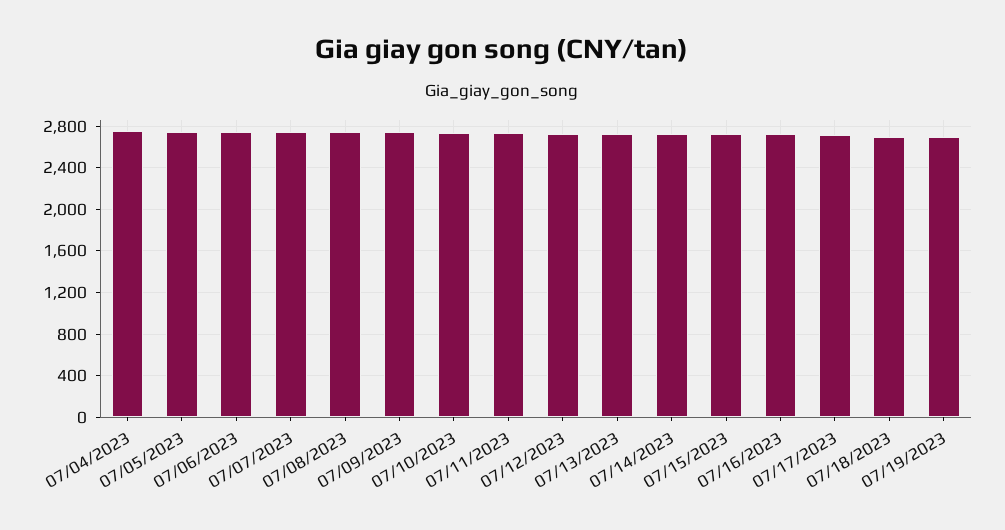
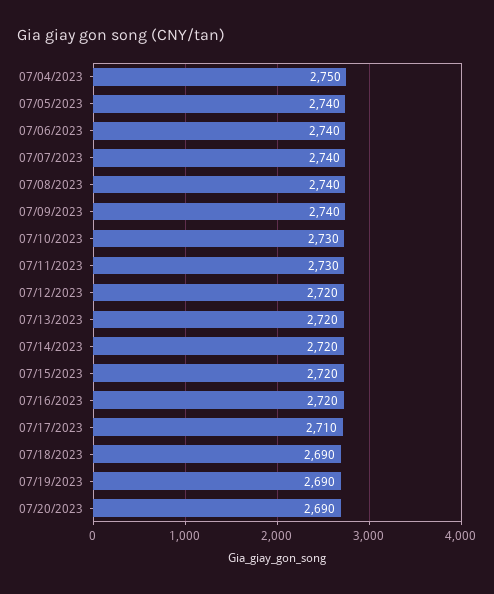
07/20/2023: none -> 2690

